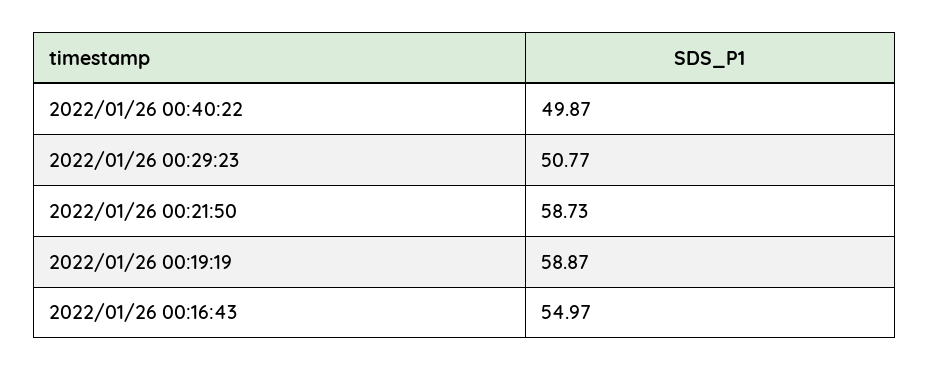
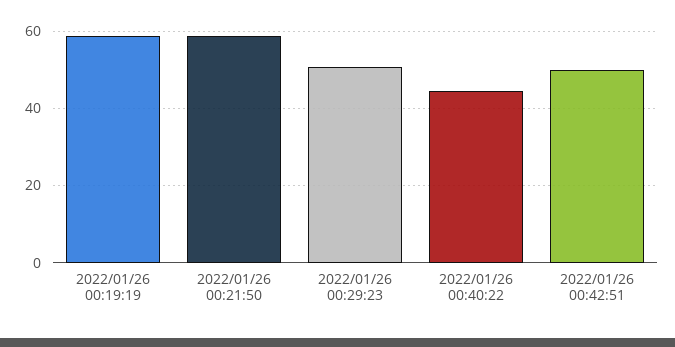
2022/01/26 00:40:22: 49.87 -> 44
2022/01/26 00:16:43: 54.97 -> none
2022/01/26 00:42:51: none -> 50

